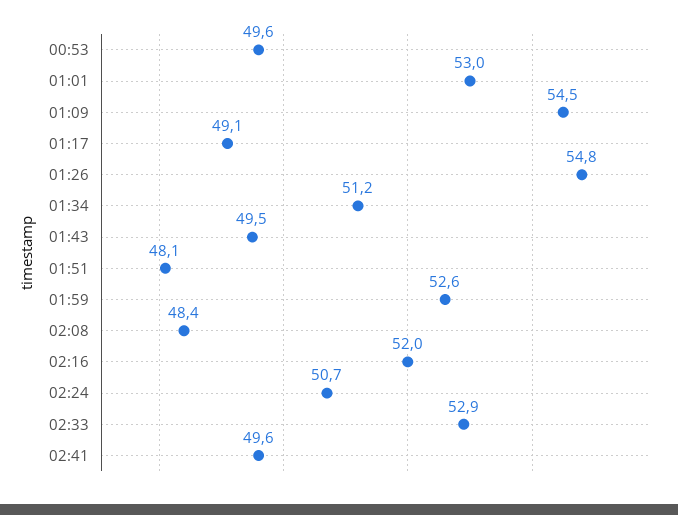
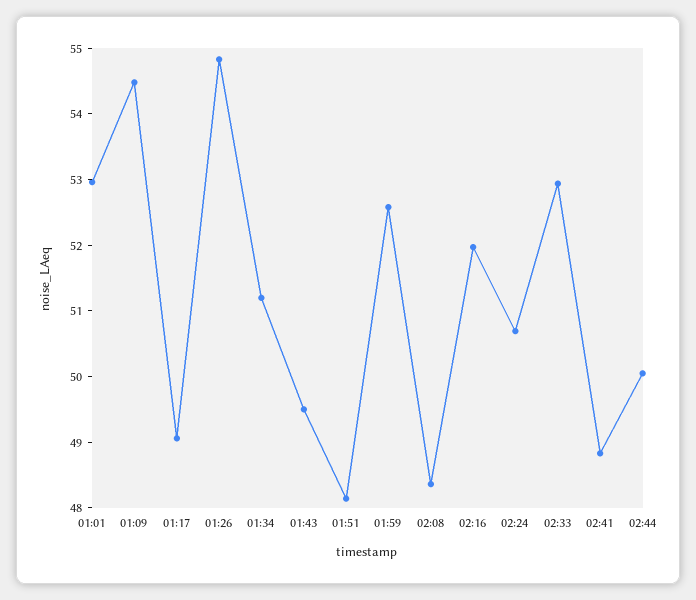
00:53: 49.6 -> none
02:41: 49.6 -> 48.8
02:44: none -> 50

